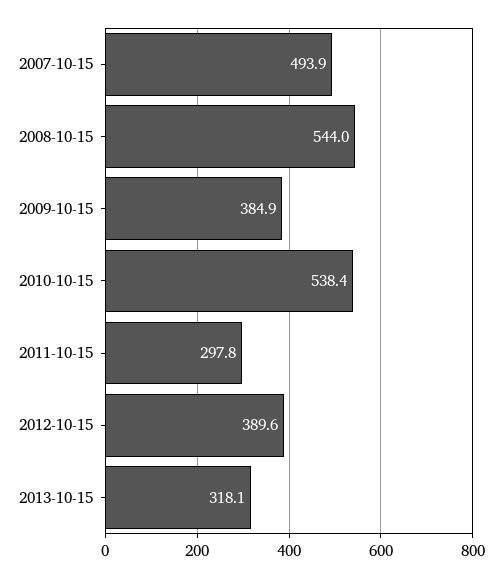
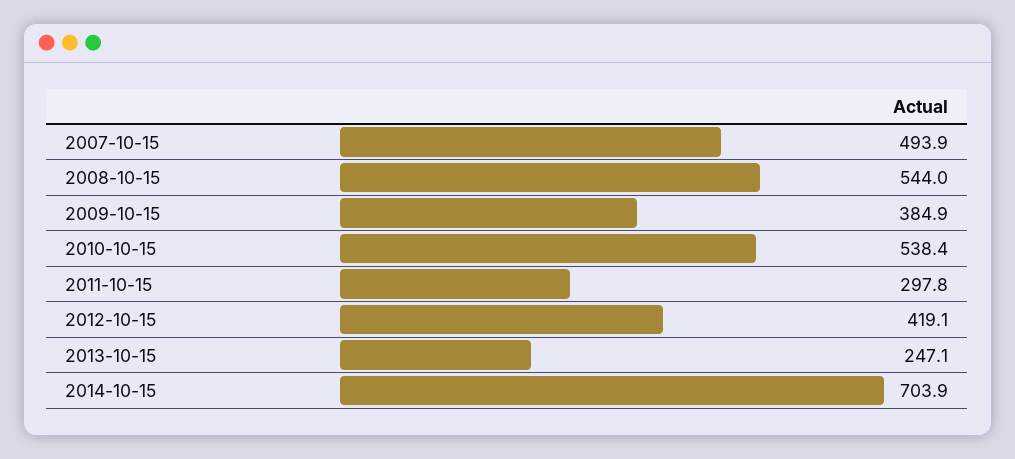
2012-10-15: 389.6 -> 419.1
2013-10-15: 318.1 -> 247.1
2014-10-15: none -> 703.9

